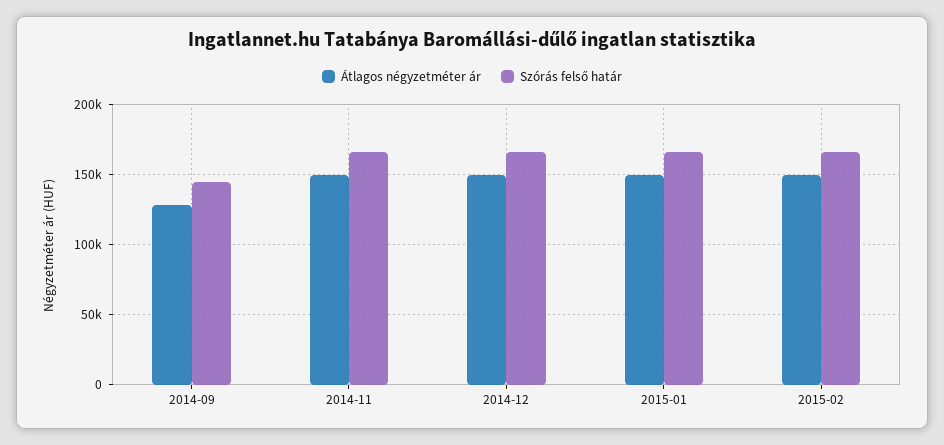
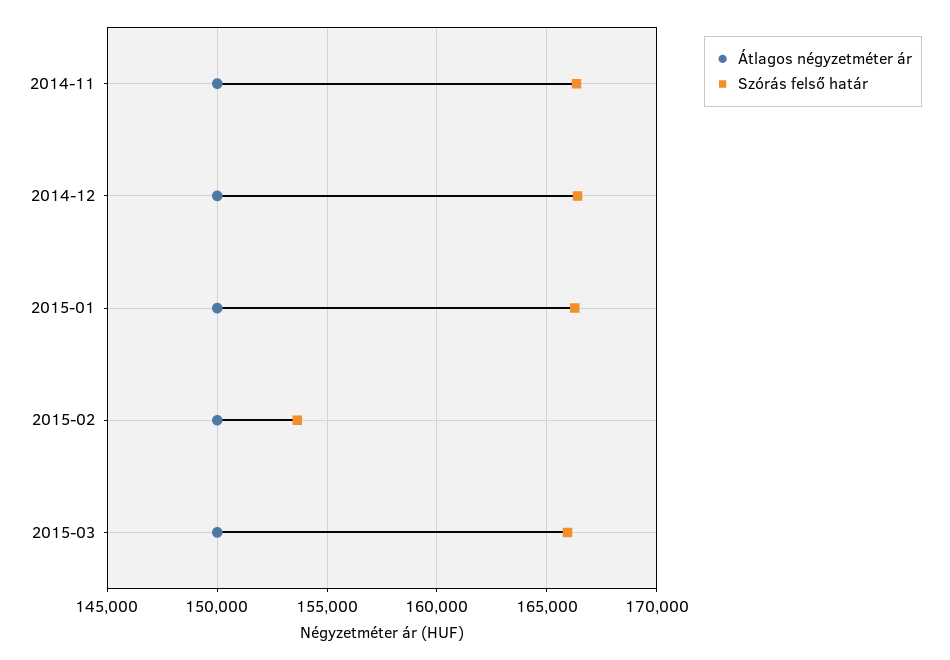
Átlagos négyzetméter ár, 2014-09: 130000 -> none
Szórás felső határ, 2014-09: 145000 -> none
Szórás felső határ, 2015-02: 165000 -> 153500
Átlagos négyzetméter ár, 2015-03: none -> 150000
Szórás felső határ, 2015-03: none -> 166000

